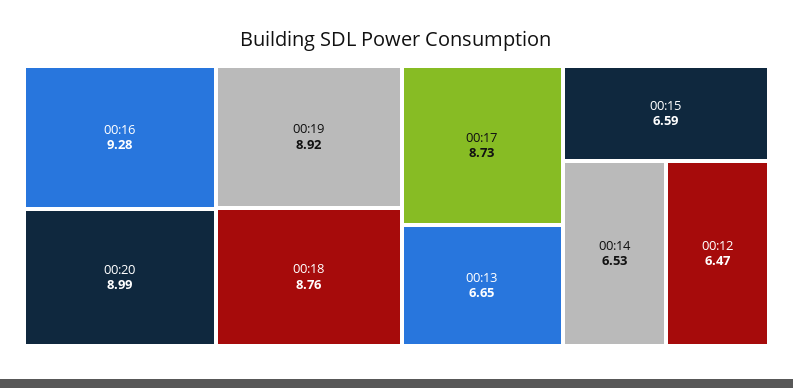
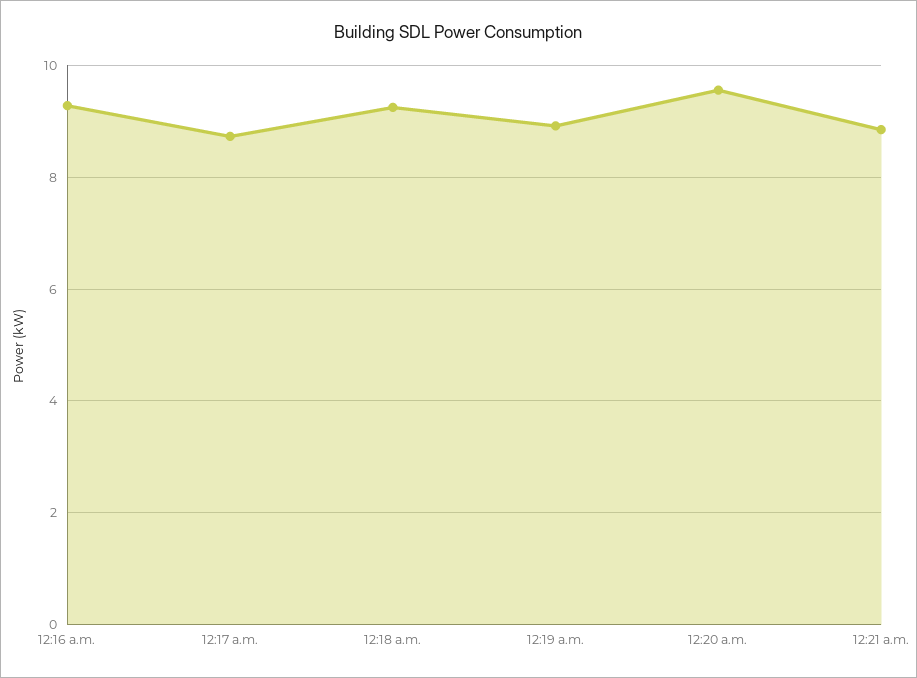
00:20: 8.99 -> 9.6
00:18: 8.76 -> 9.2
00:13: 6.65 -> none
00:15: 6.59 -> none
00:14: 6.53 -> none
00:12: 6.47 -> none
12:21 a.m.: none -> 8.8

